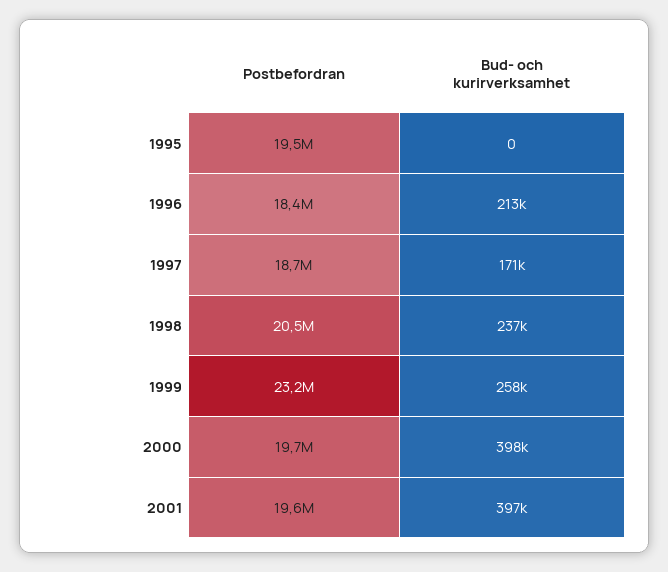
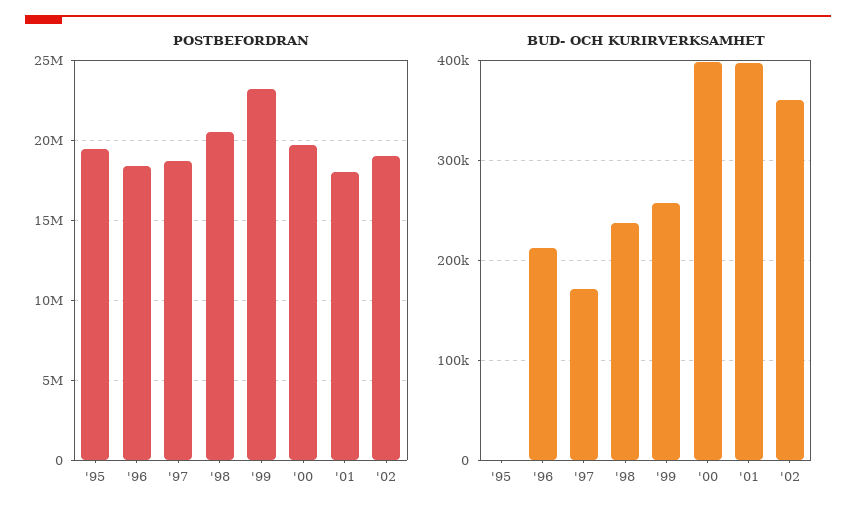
Postbefordran, 2001: 19600000 -> 18000000
Postbefordran, '02: none -> 19000000
Bud- och kurirverksamhet, '02: none -> 360000

